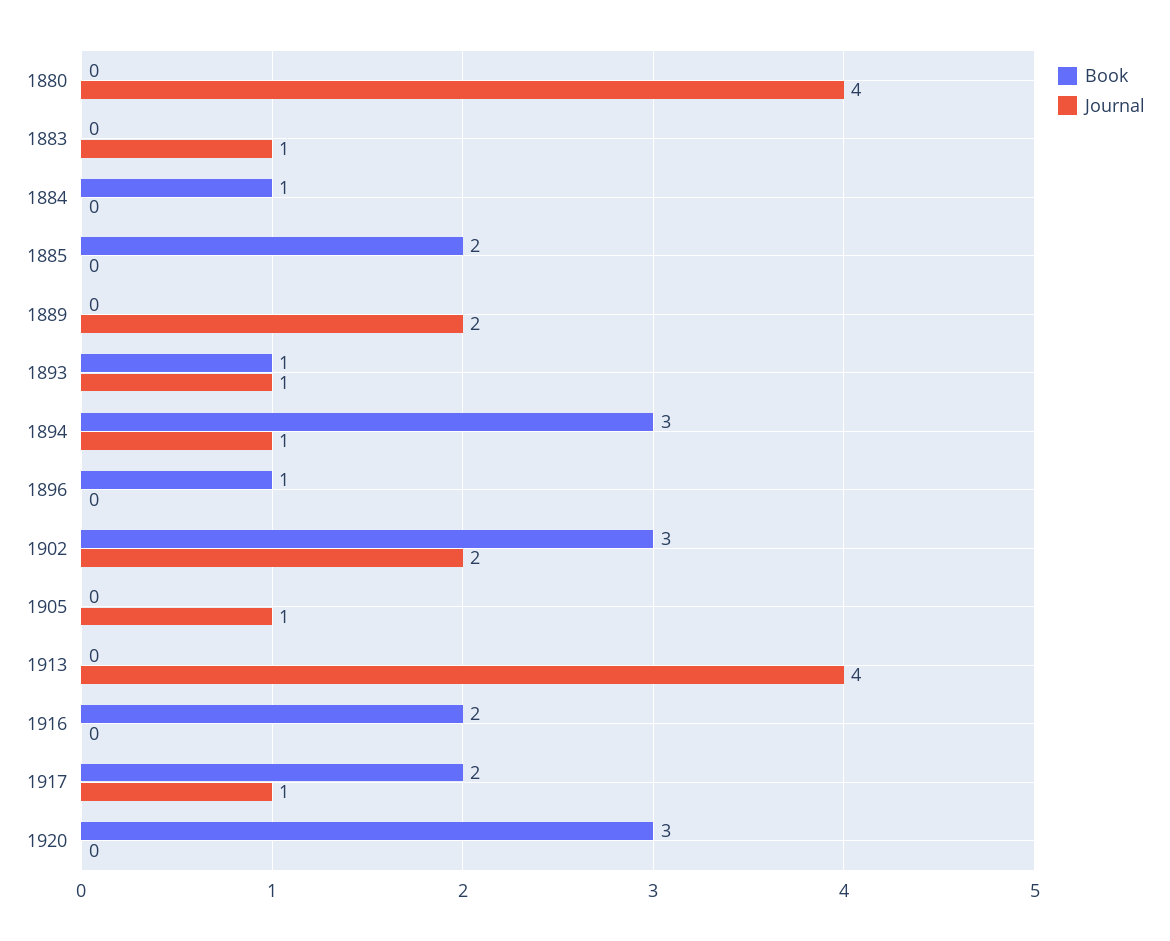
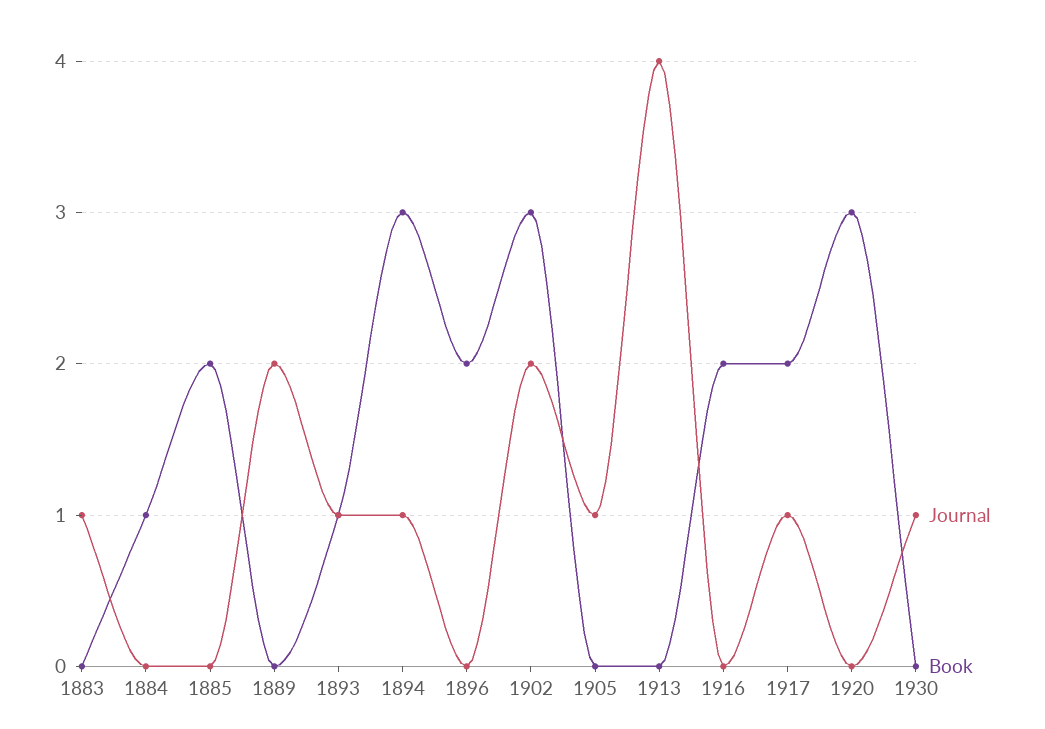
Book, 1880: 0 -> none
Journal, 1880: 4 -> none
Book, 1896: 1 -> 2
Journal, 1930: none -> 1
Book, 1930: none -> 0

